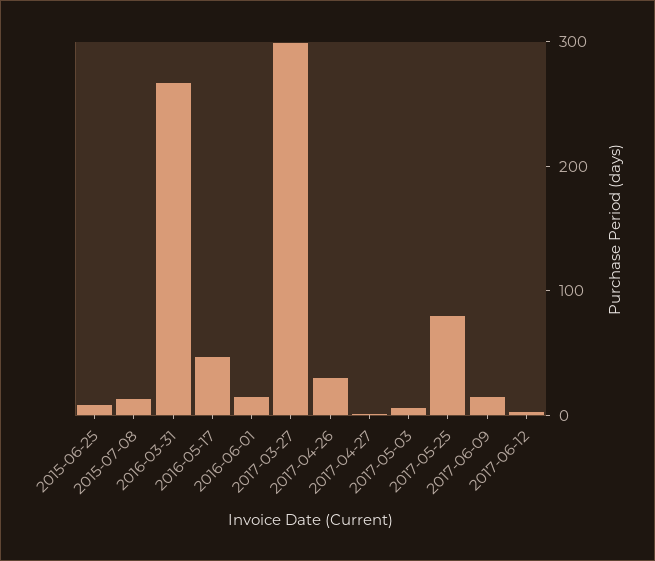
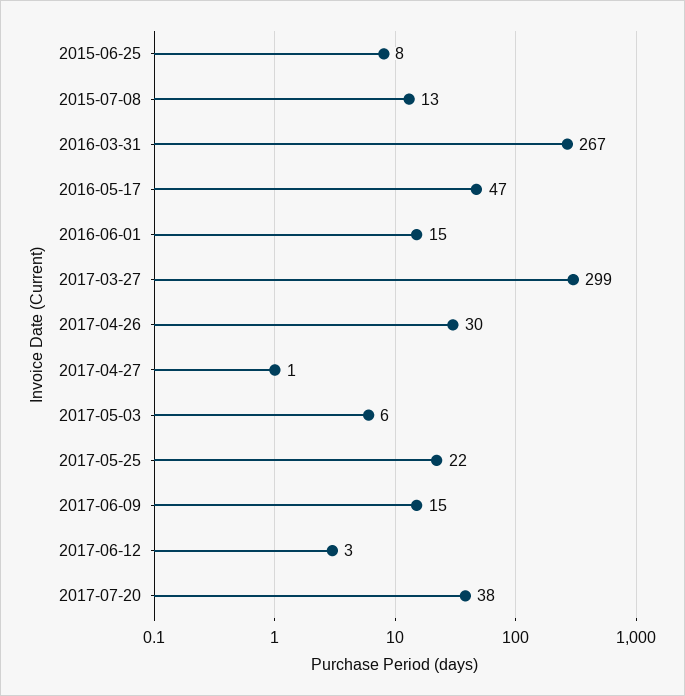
2017-05-25: 80 -> 22
2017-07-20: none -> 38

